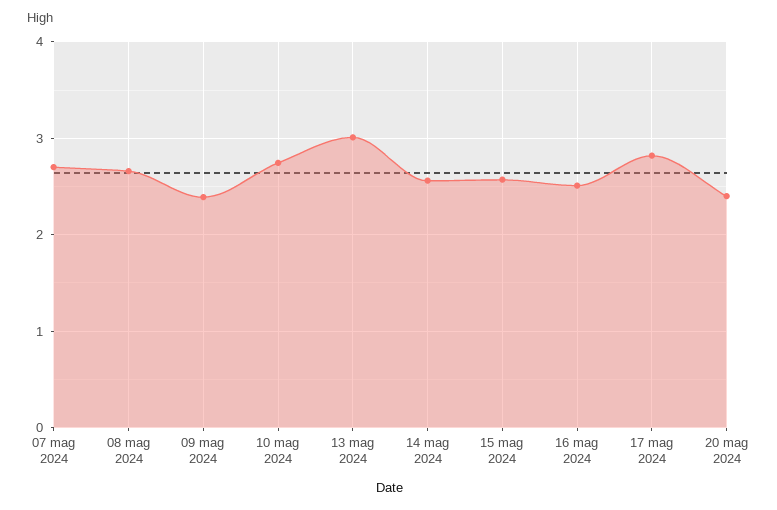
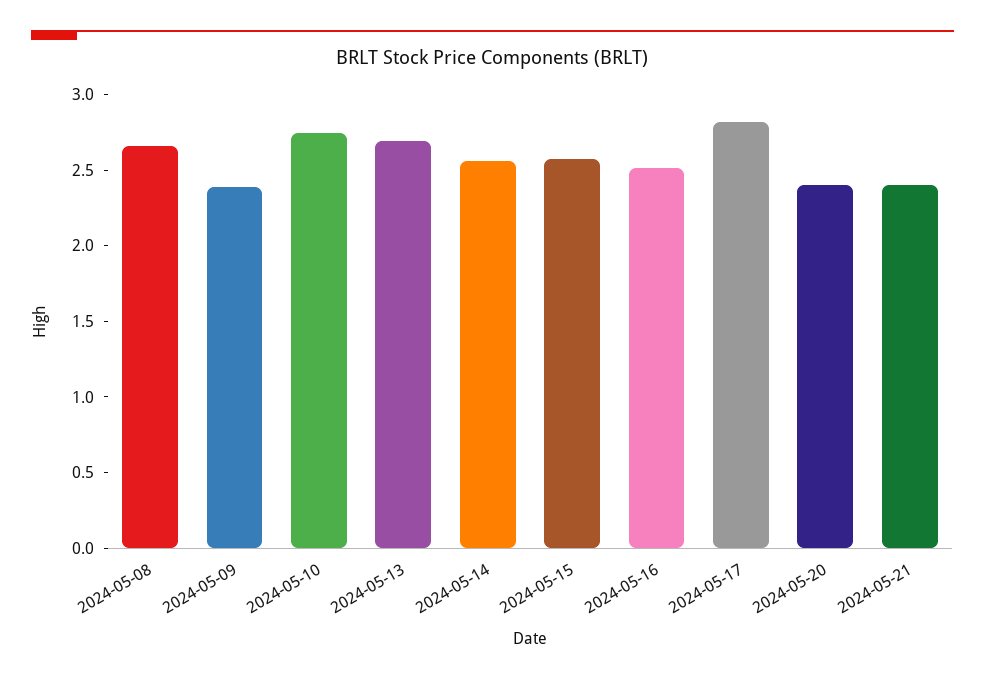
07 mag 2024: 2.7 -> none
13 mag 2024: 3 -> 2.7
2024-05-21: none -> 2.4

